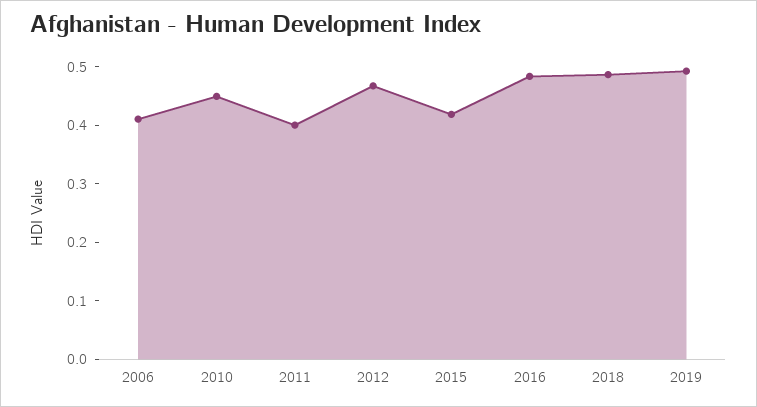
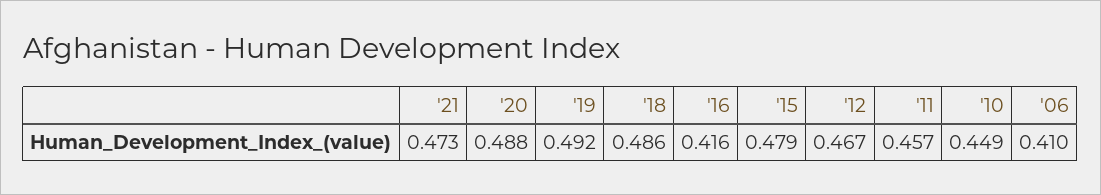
2011: 0.4 -> 0.457
2015: 0.42 -> 0.479
2016: 0.48 -> 0.416
'21: none -> 0.473
'20: none -> 0.488

